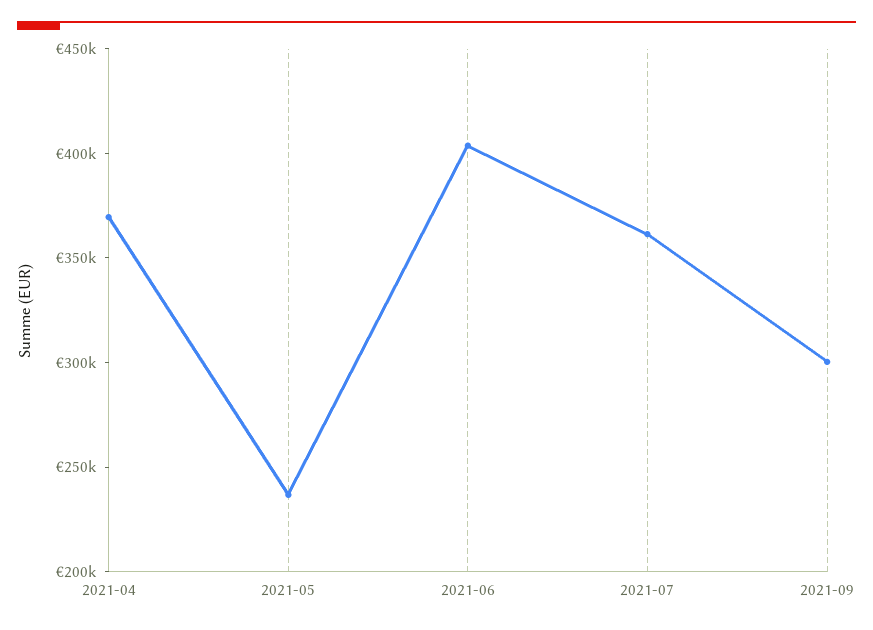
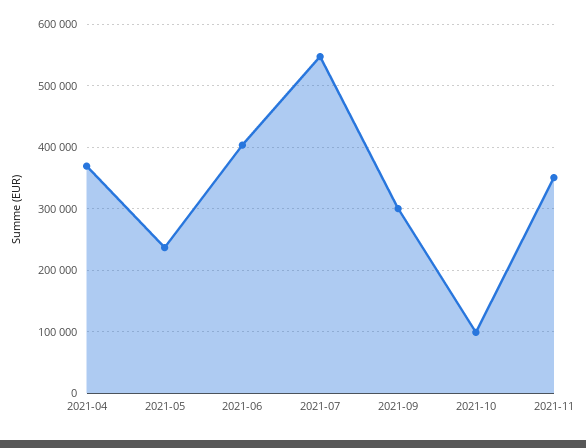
2021-07: 360000 -> 550000
2021-10: none -> 100000
2021-11: none -> 350000

